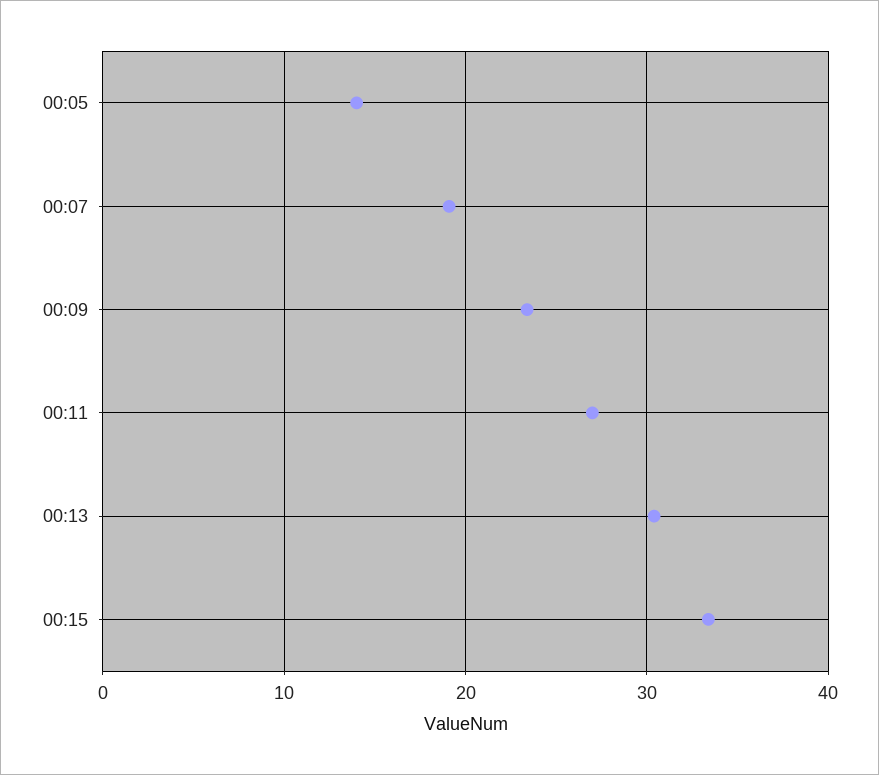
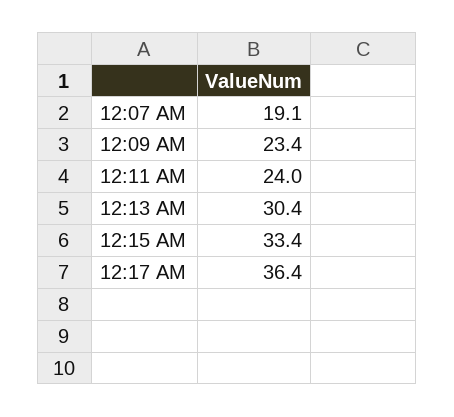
00:05: 14 -> none
00:11: 27 -> 24
12:17 AM: none -> 36.4

